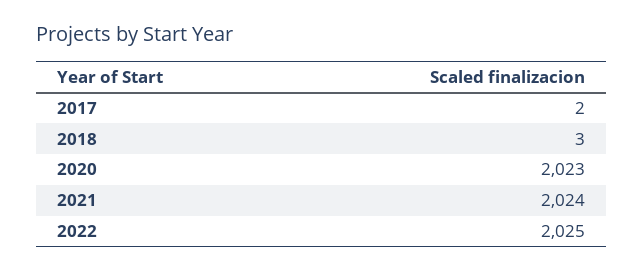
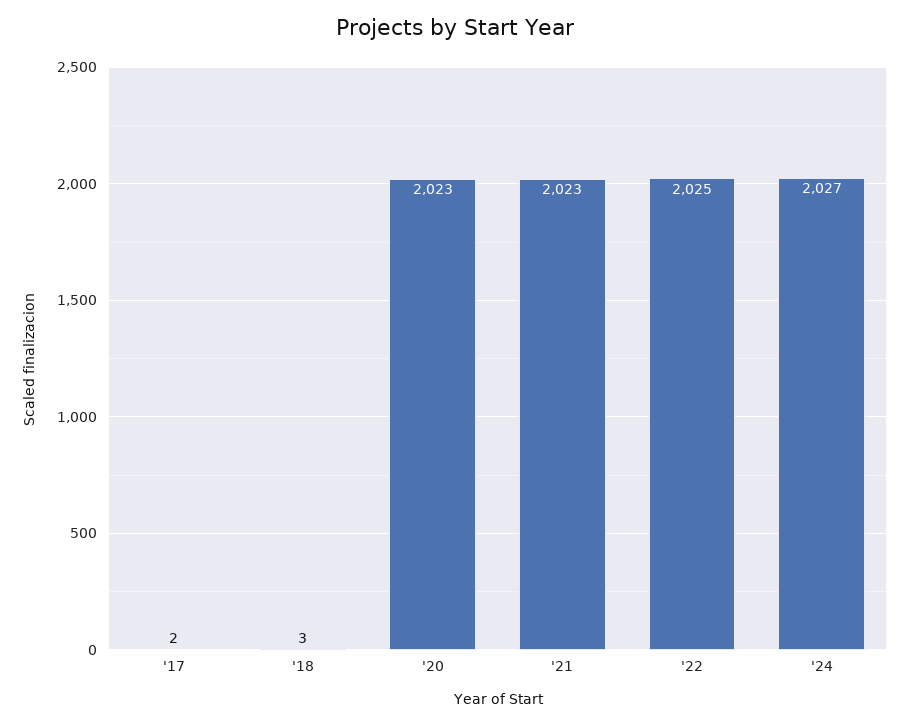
2021: 2024 -> 2023
'24: none -> 2027

